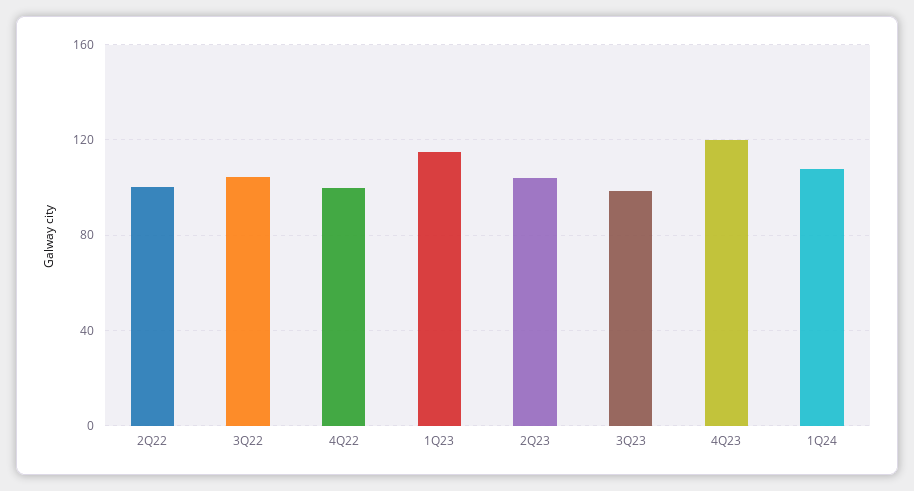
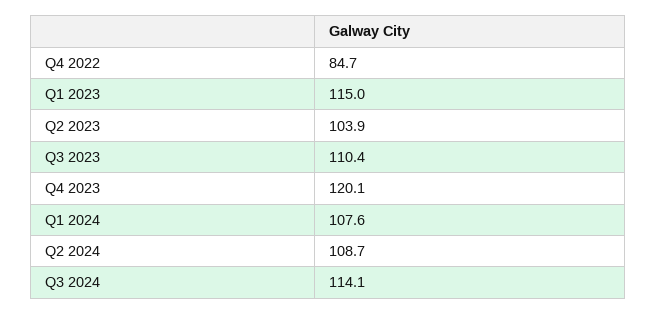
2Q22: 100 -> none
3Q22: 105 -> none
4Q22: 100 -> 84.7
3Q23: 100 -> 110.4
Q2 2024: none -> 108.7
Q3 2024: none -> 114.1

